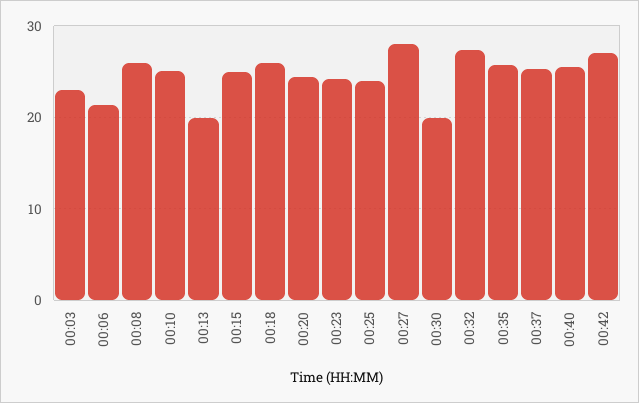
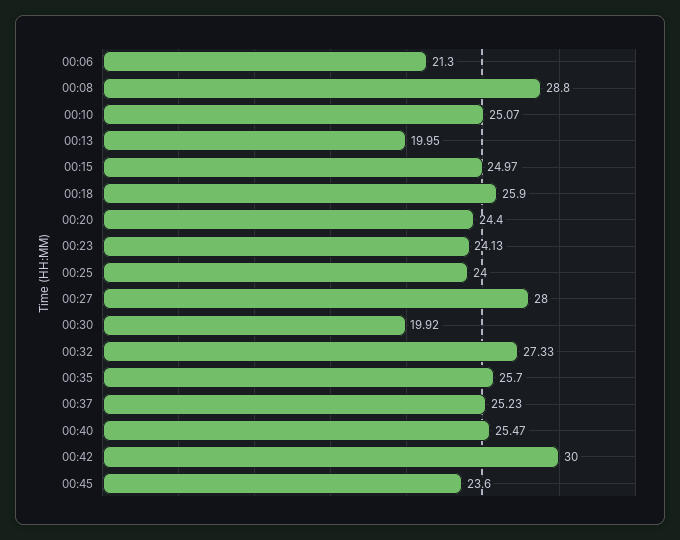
00:03: 23 -> none
00:08: 26 -> 28.8
00:42: 27 -> 30
00:45: none -> 23.6

